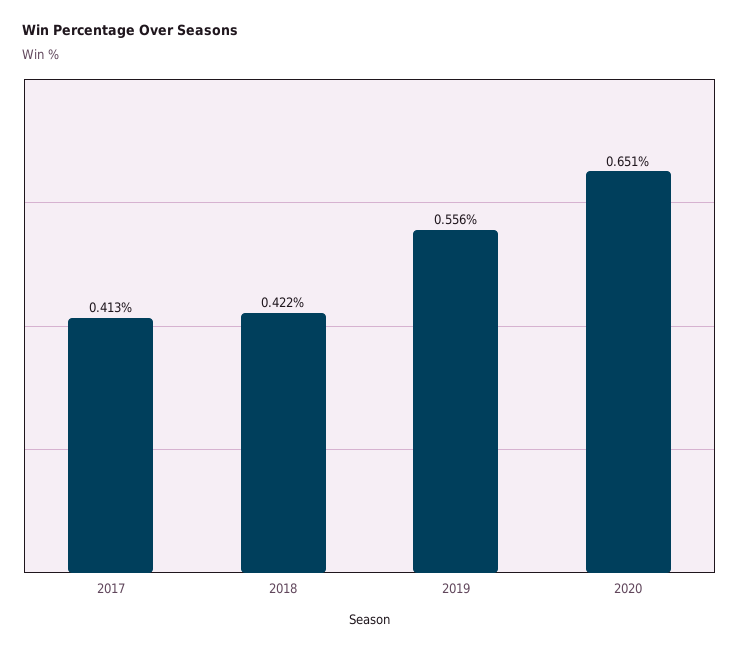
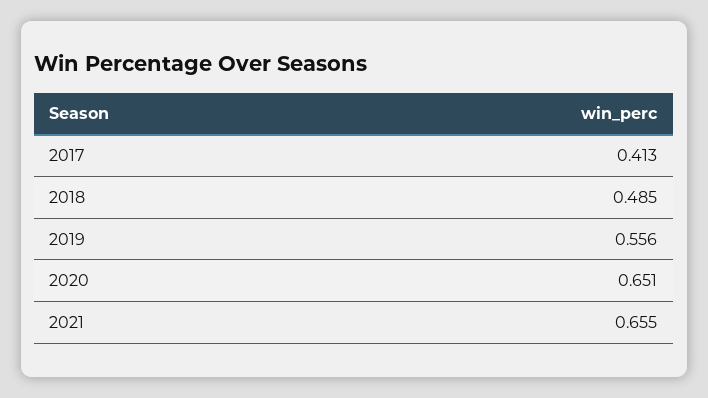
2018: 0.422 -> 0.485
2021: none -> 0.655

